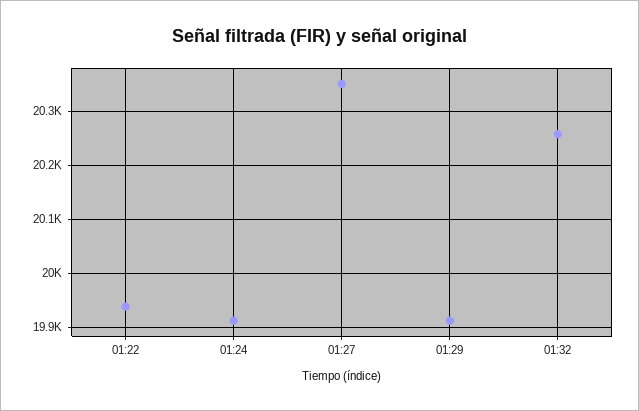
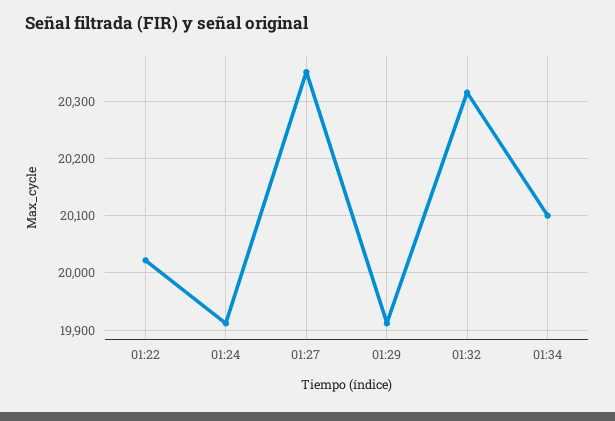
01:22: 19940 -> 20020
01:32: 20260 -> 20320
01:34: none -> 20100

